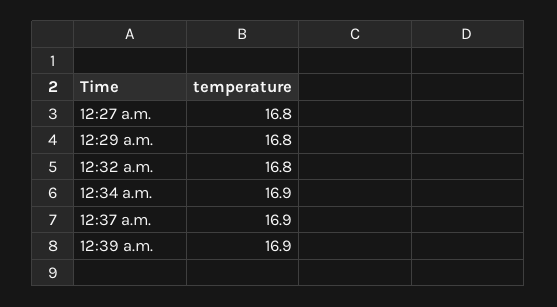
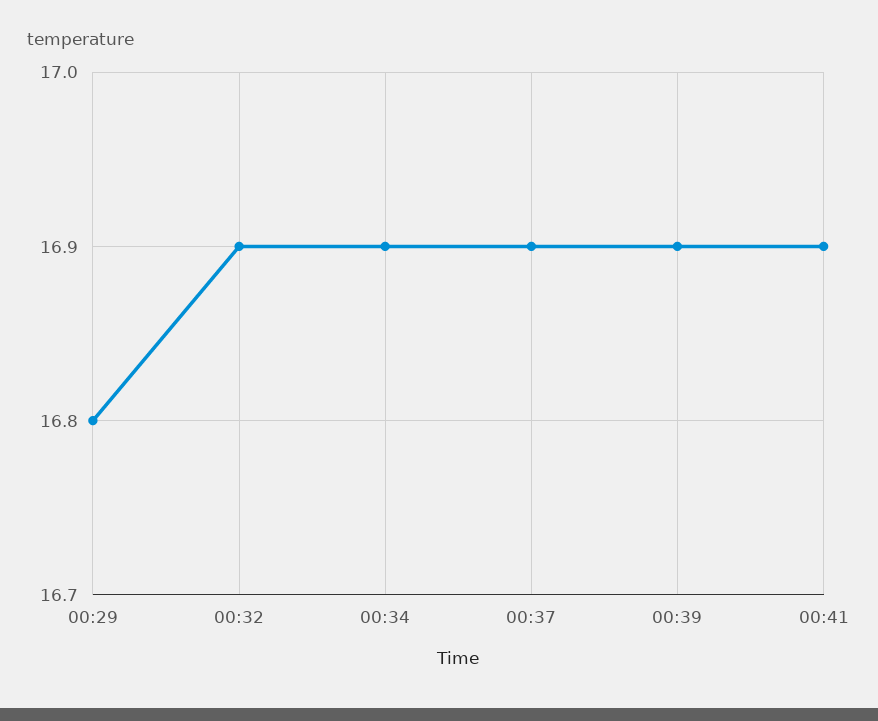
12:27 a.m.: 16.8 -> none
12:32 a.m.: 16.8 -> 16.9
00:41: none -> 16.9

